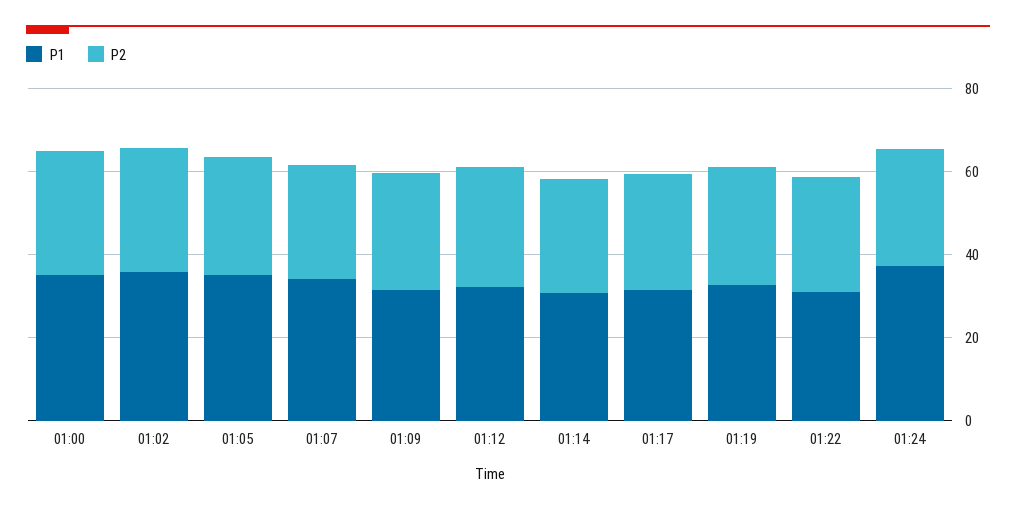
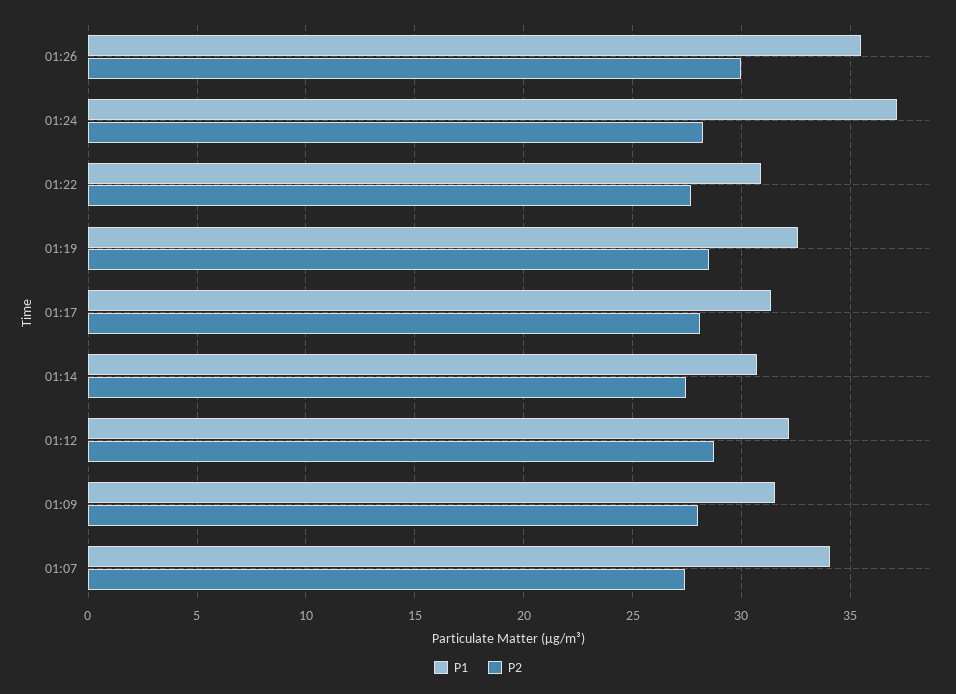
P1, 01:00: 35 -> none
P2, 01:00: 30 -> none
P1, 01:02: 35 -> none
P2, 01:02: 30 -> none
P1, 01:05: 35 -> none
P2, 01:05: 30 -> none
P1, 01:26: none -> 35.5
P2, 01:26: none -> 30

